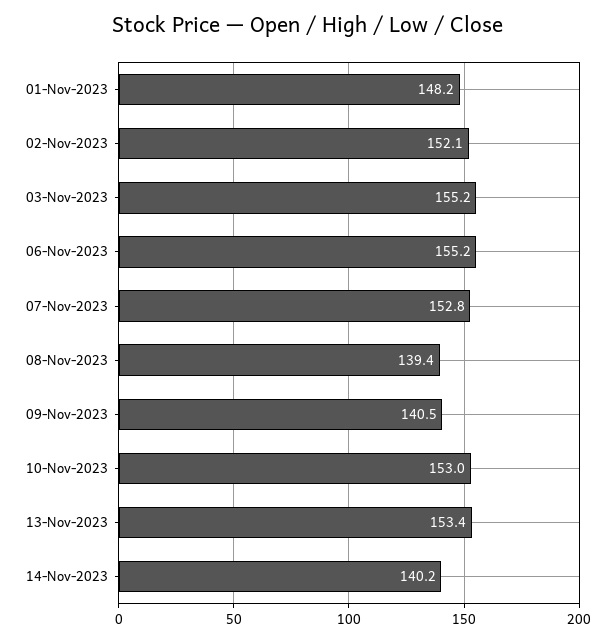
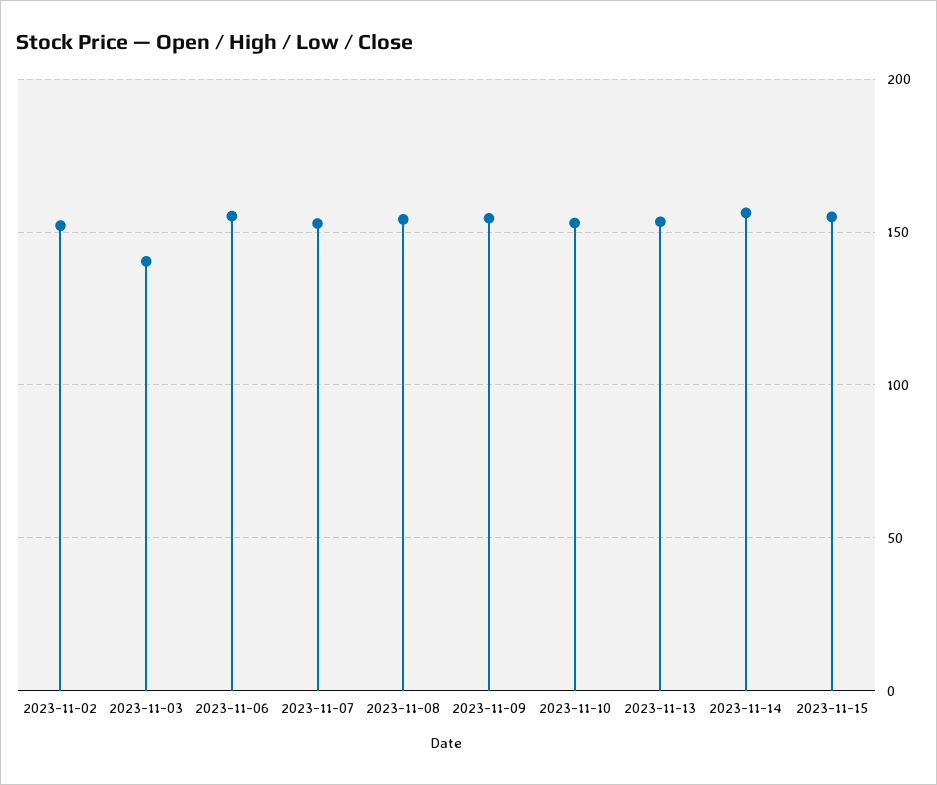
01-Nov-2023: 148.2 -> none
03-Nov-2023: 155.2 -> 140
08-Nov-2023: 139.4 -> 155
09-Nov-2023: 140.5 -> 155
14-Nov-2023: 140.2 -> 155
2023-11-15: none -> 155

